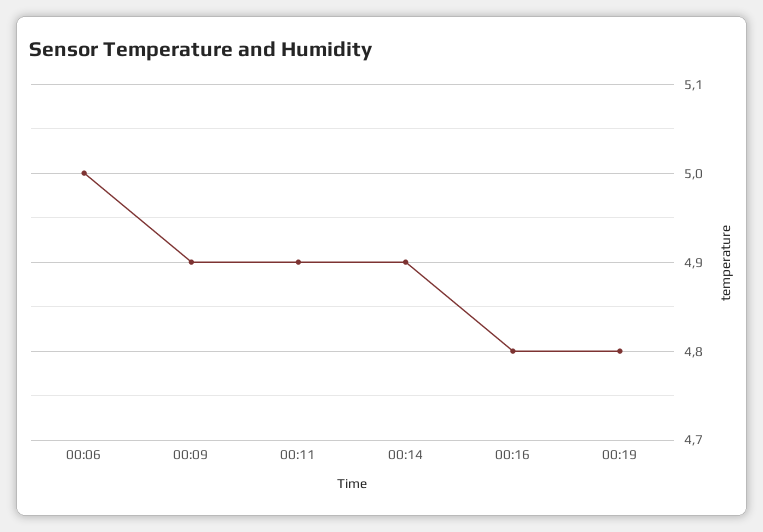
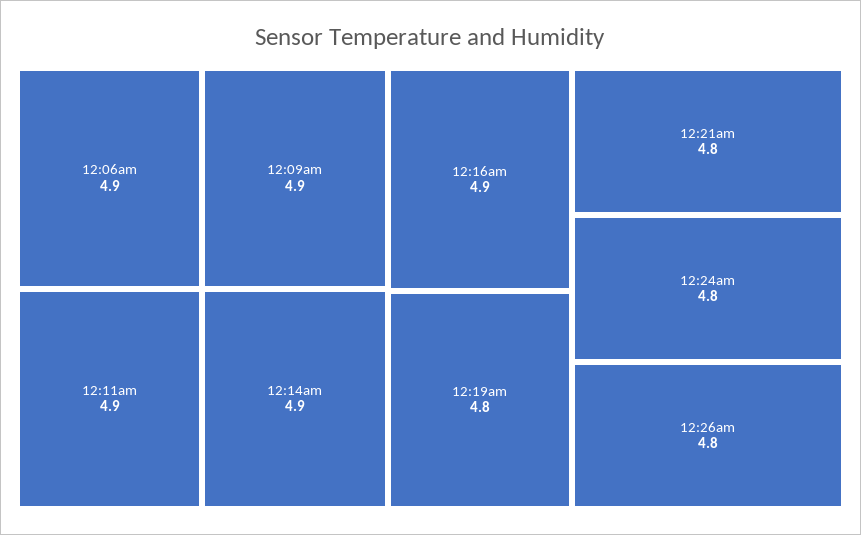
00:06: 5 -> 4.9
00:16: 4.8 -> 4.9
12:21am: none -> 4.8
12:24am: none -> 4.8
12:26am: none -> 4.8

